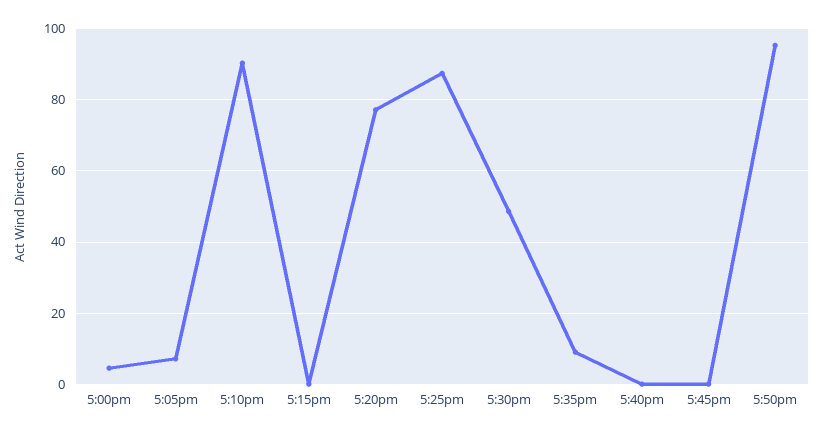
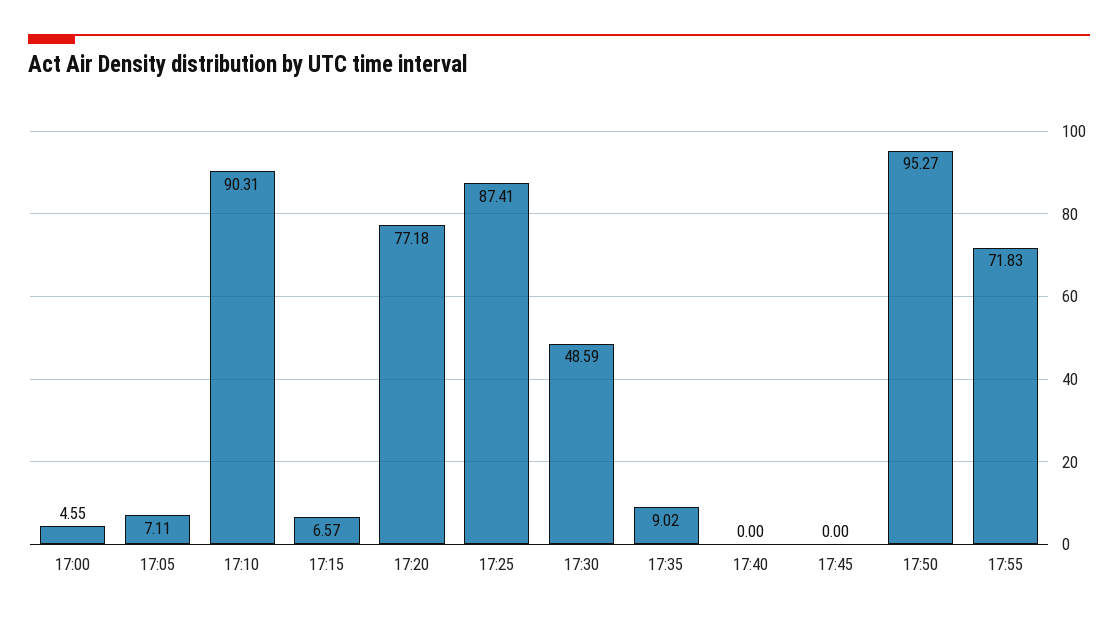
5:15pm: 0 -> 6.57
17:55: none -> 71.83

